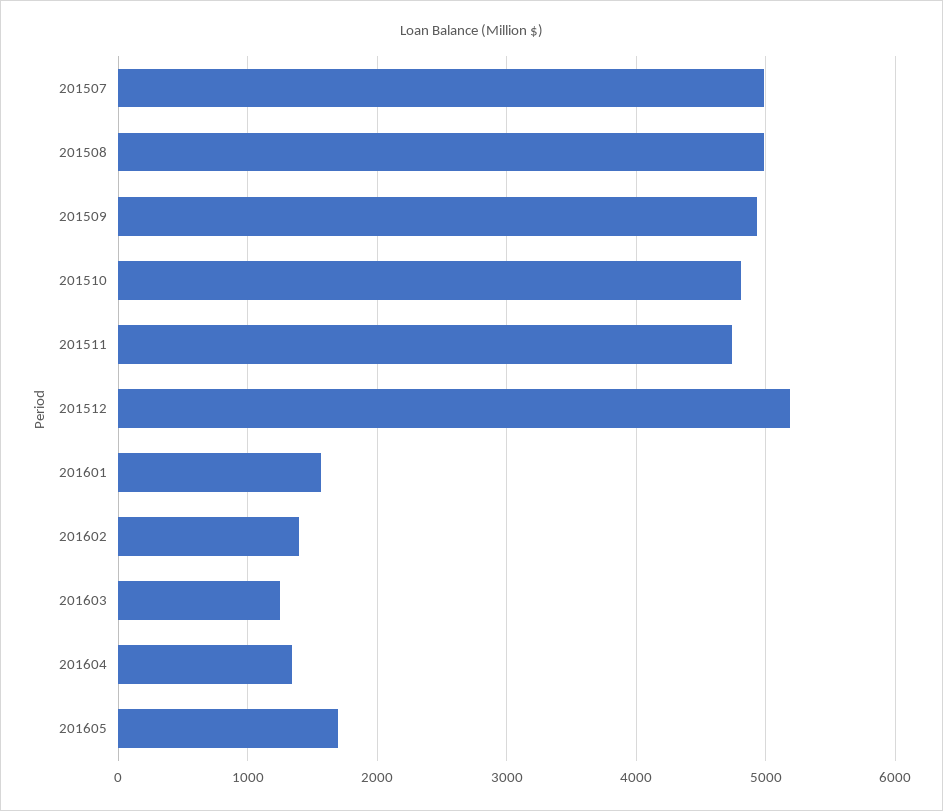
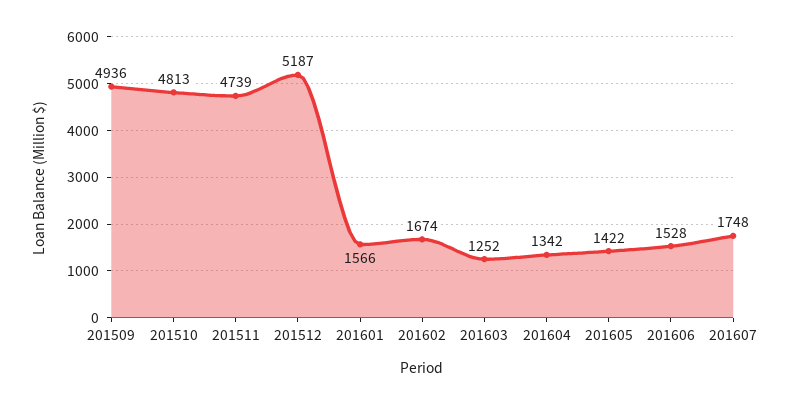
201507: 5000 -> none
201508: 5000 -> none
201602: 1400 -> 1674
201605: 1700 -> 1422
201606: none -> 1528
201607: none -> 1748

